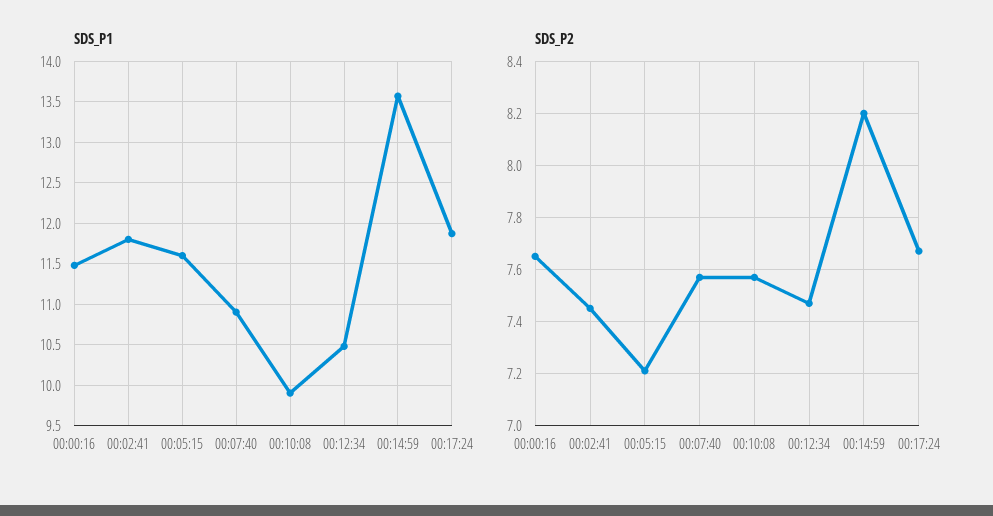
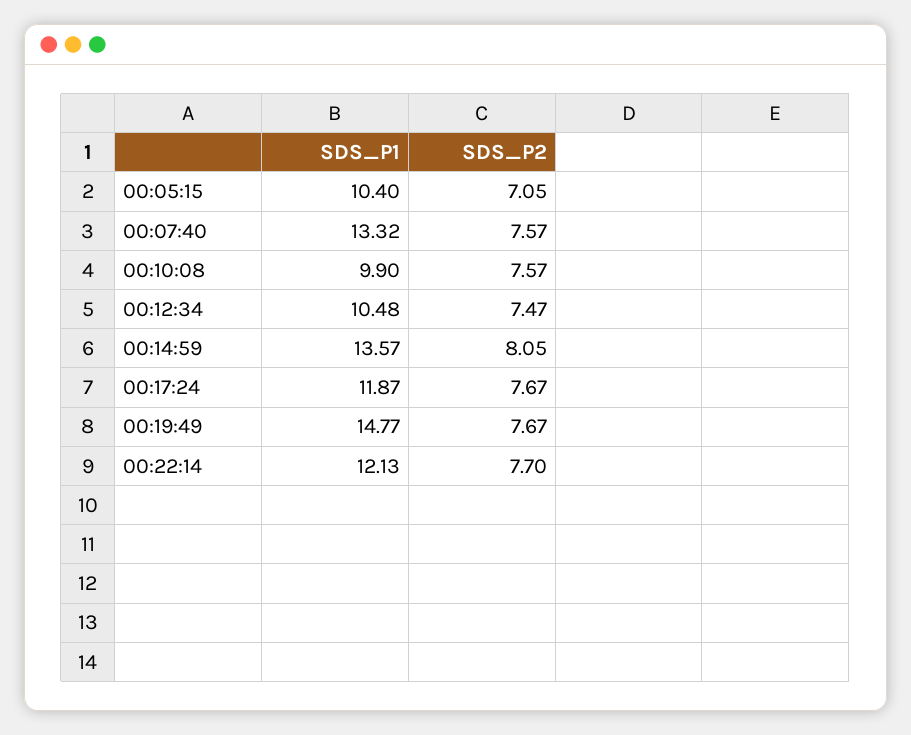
SDS_P1, 00:00:16: 11.5 -> none
SDS_P1, 00:02:41: 11.8 -> none
SDS_P1, 00:05:15: 11.6 -> 10.4
SDS_P1, 00:07:40: 10.9 -> 13.32
SDS_P2, 00:00:16: 7.65 -> none
SDS_P2, 00:02:41: 7.45 -> none
SDS_P2, 00:05:15: 7.2 -> 7.05
SDS_P2, 00:14:59: 8.2 -> 8.05
SDS_P1, 00:19:49: none -> 14.77
SDS_P2, 00:19:49: none -> 7.67
SDS_P1, 00:22:14: none -> 12.13
SDS_P2, 00:22:14: none -> 7.7

